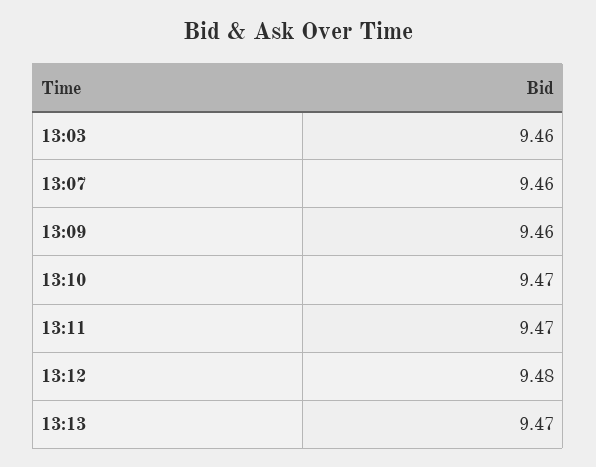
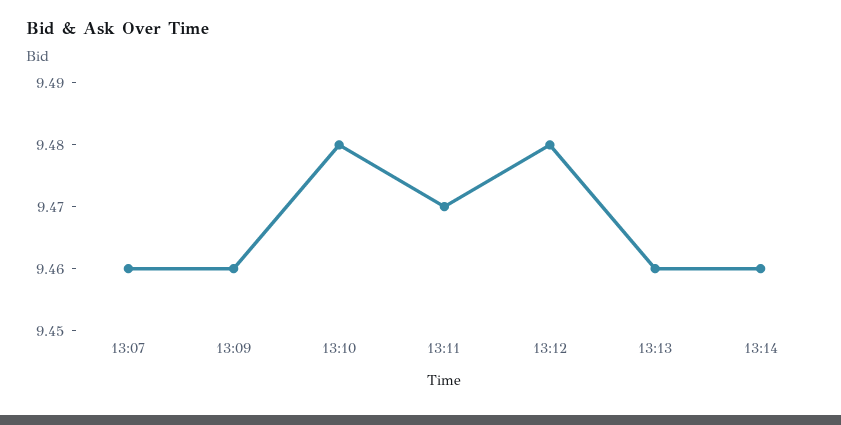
13:03: 9.46 -> none
13:10: 9.47 -> 9.48
13:13: 9.47 -> 9.46
13:14: none -> 9.46

